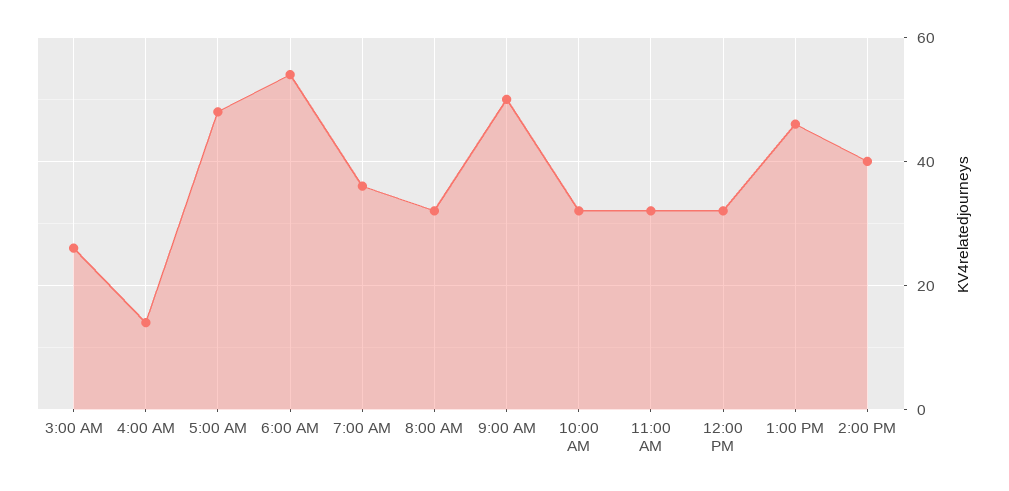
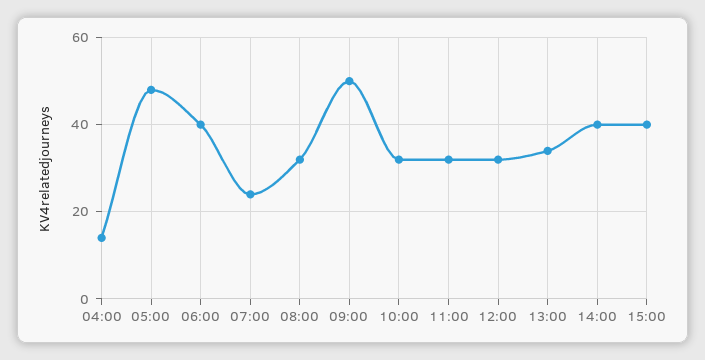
3:00 AM: 25 -> none
6:00 AM: 55 -> 40
7:00 AM: 35 -> 25
1:00 PM: 45 -> 35
15:00: none -> 40

